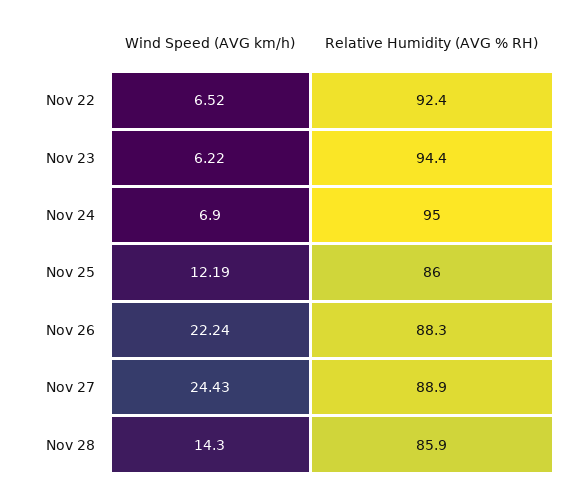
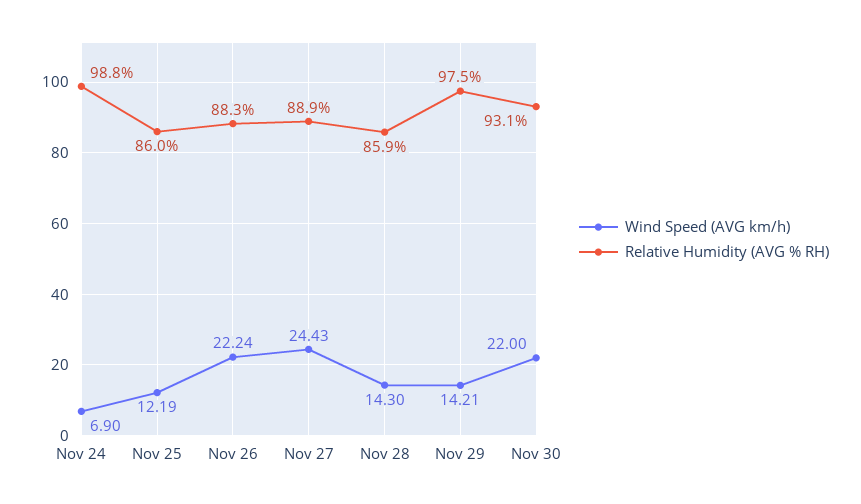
Wind Speed (AVG km/h), Nov 22: 6.52 -> none
Relative Humidity (AVG % RH), Nov 22: 92.4 -> none
Wind Speed (AVG km/h), Nov 23: 6.22 -> none
Relative Humidity (AVG % RH), Nov 23: 94.4 -> none
Relative Humidity (AVG % RH), Nov 24: 95 -> 98.8
Wind Speed (AVG km/h), Nov 29: none -> 14.21
Relative Humidity (AVG % RH), Nov 29: none -> 97.5
Wind Speed (AVG km/h), Nov 30: none -> 22
Relative Humidity (AVG % RH), Nov 30: none -> 93.1

